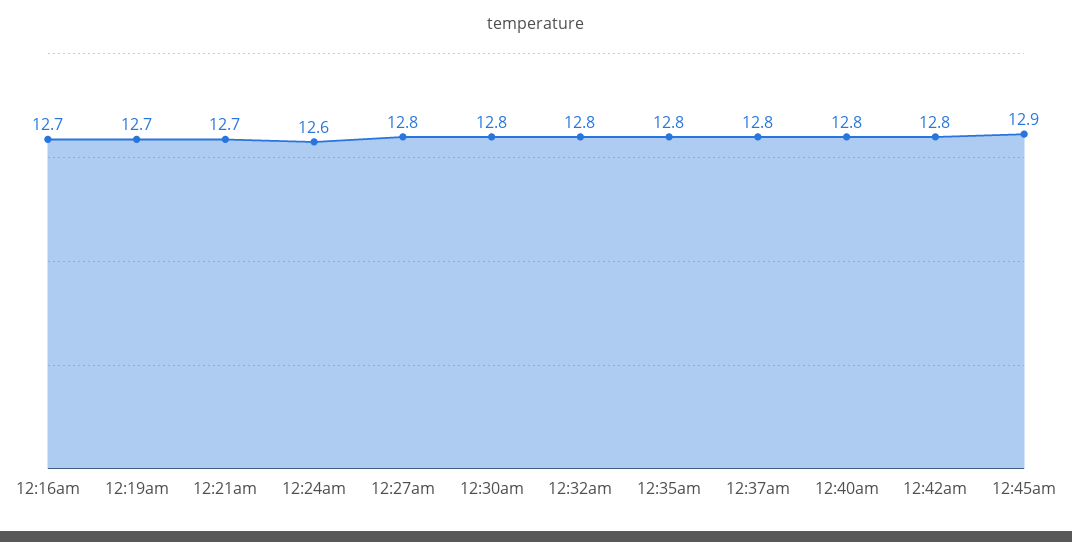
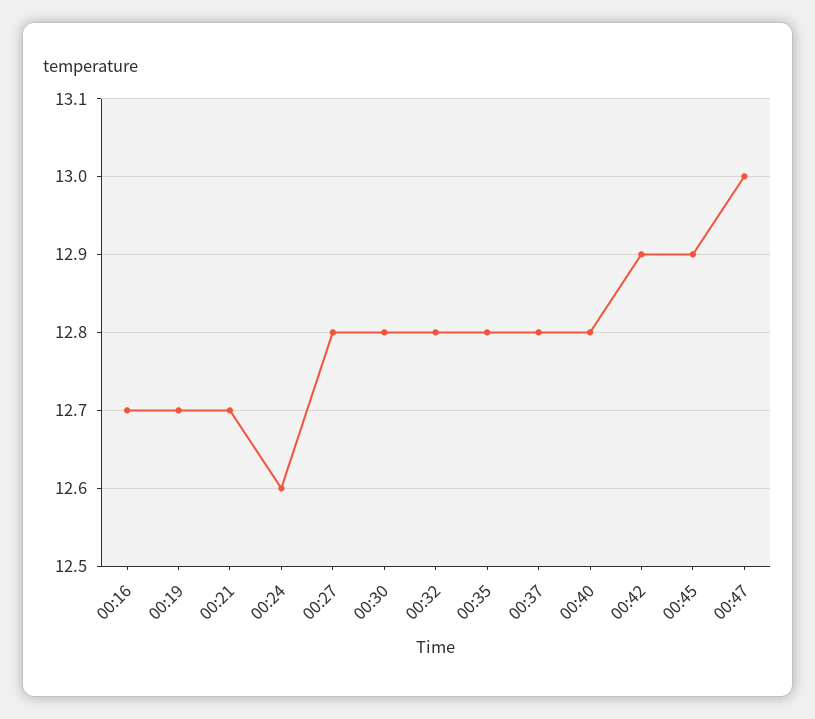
12:42am: 12.8 -> 12.9
00:47: none -> 13

